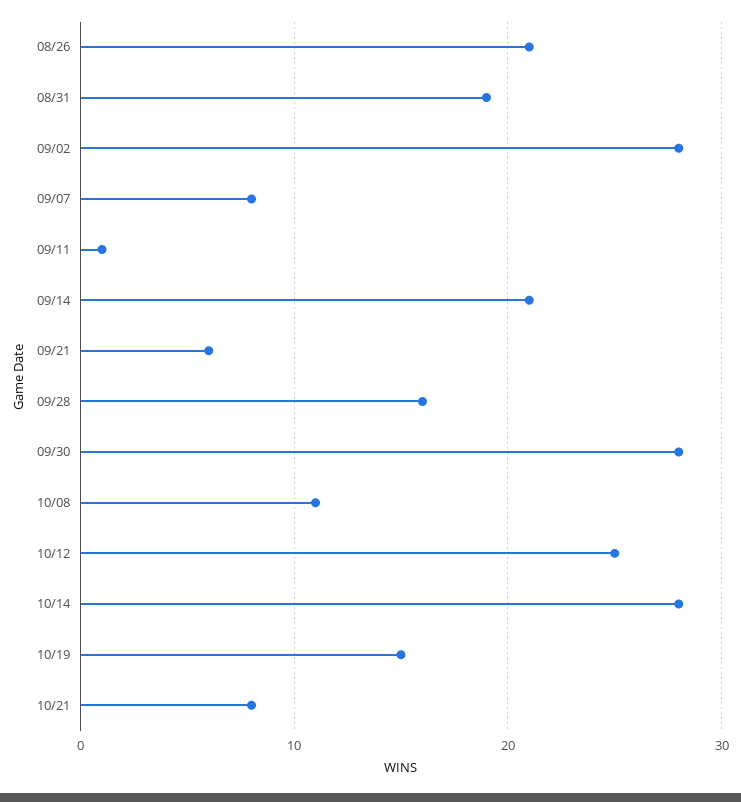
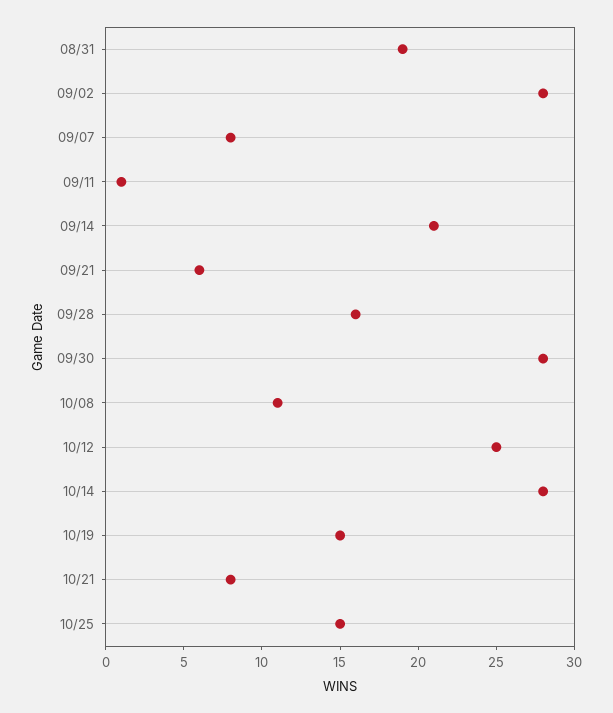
08/26: 21 -> none
10/25: none -> 15

